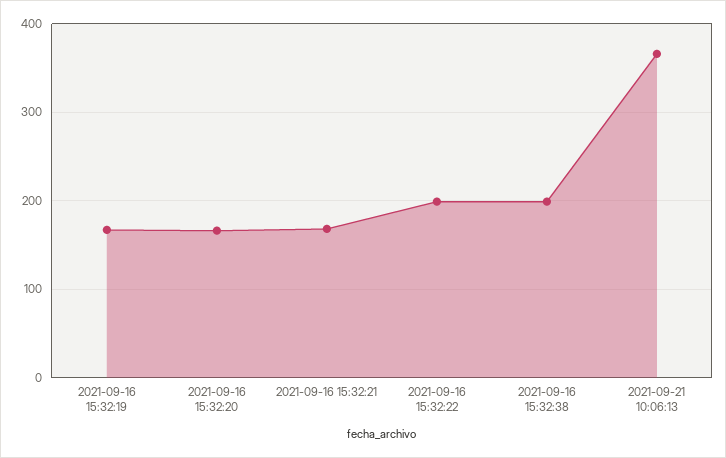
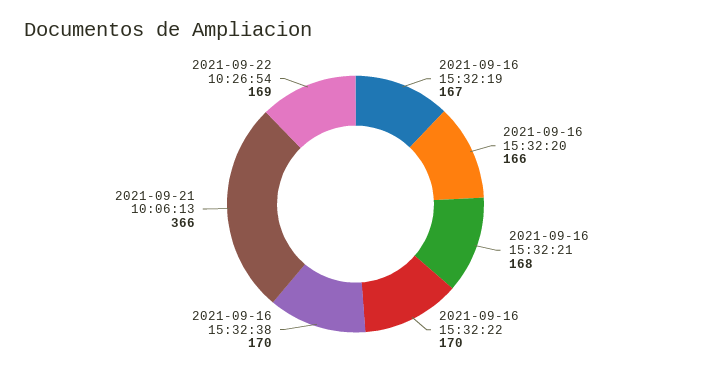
2021-09-16 15:32:22: 200 -> 170
2021-09-16 15:32:38: 200 -> 170
2021-09-22 10:26:54: none -> 169

